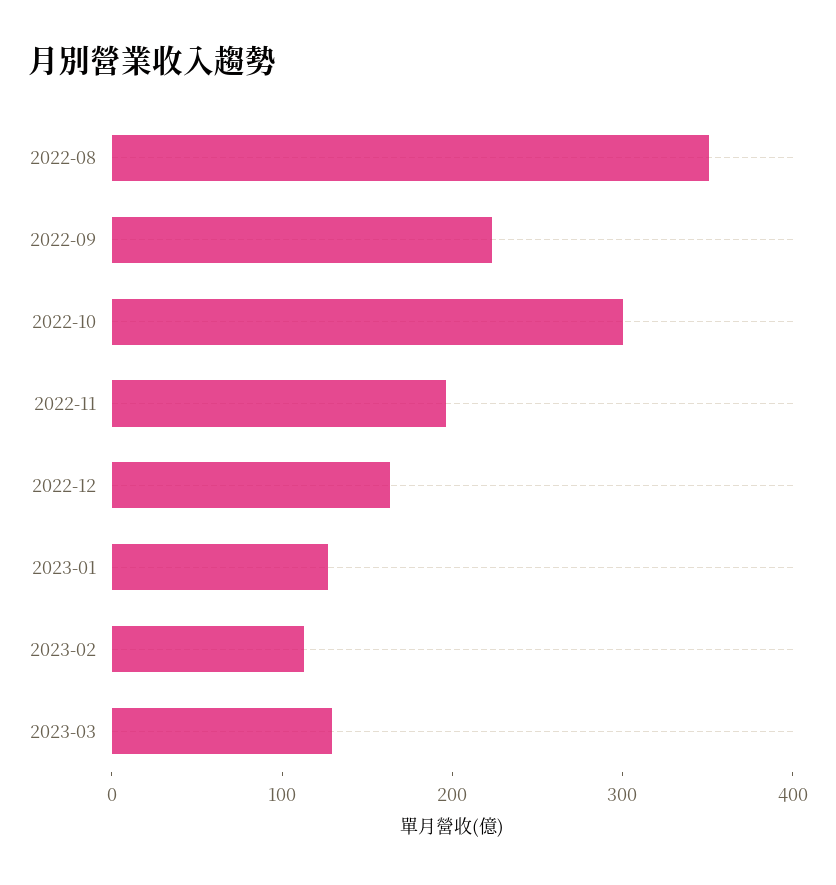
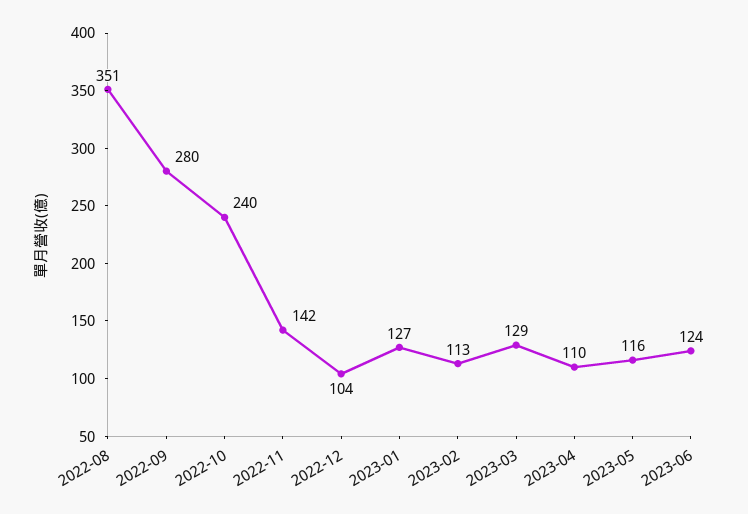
2022-09: 220 -> 280
2022-10: 300 -> 240
2022-11: 200 -> 142
2022-12: 160 -> 104
2023-04: none -> 110
2023-05: none -> 116
2023-06: none -> 124

